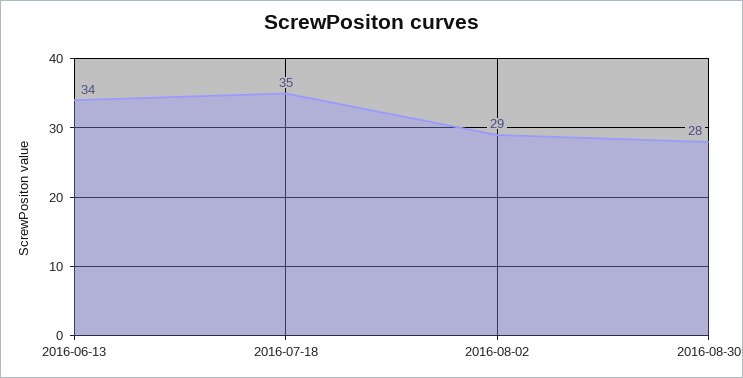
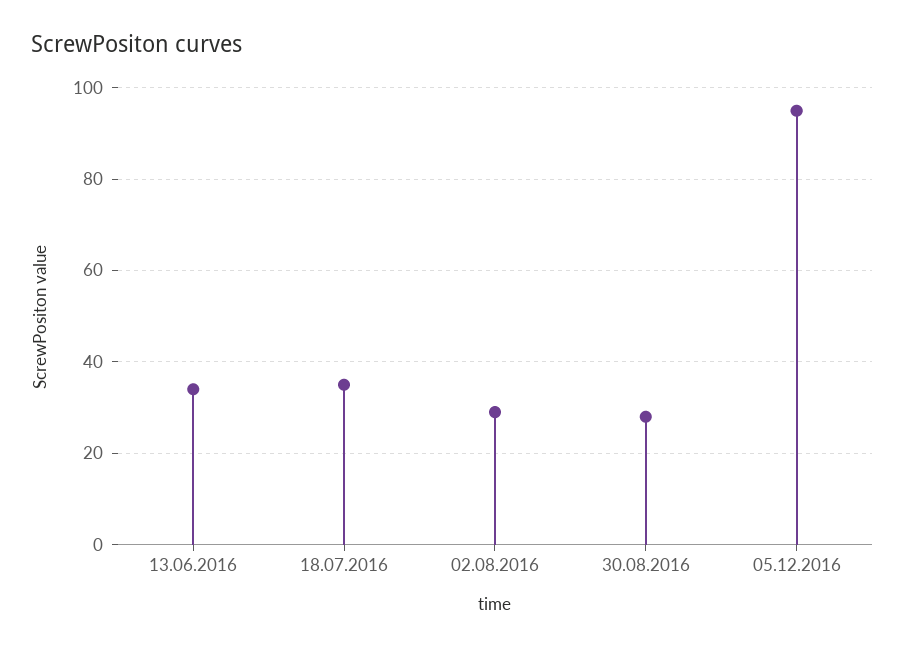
05.12.2016: none -> 95

